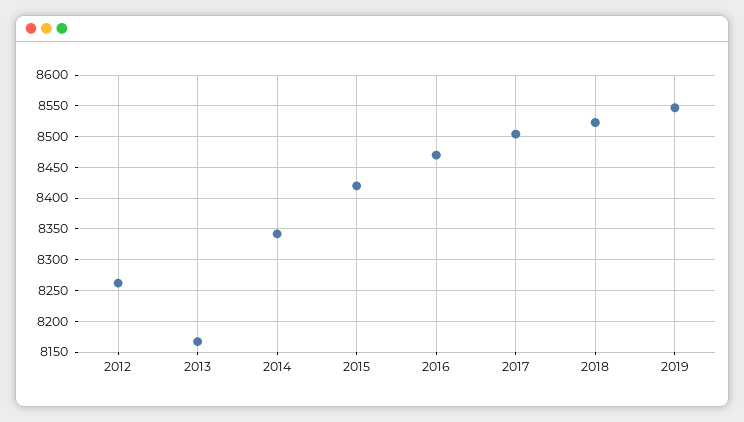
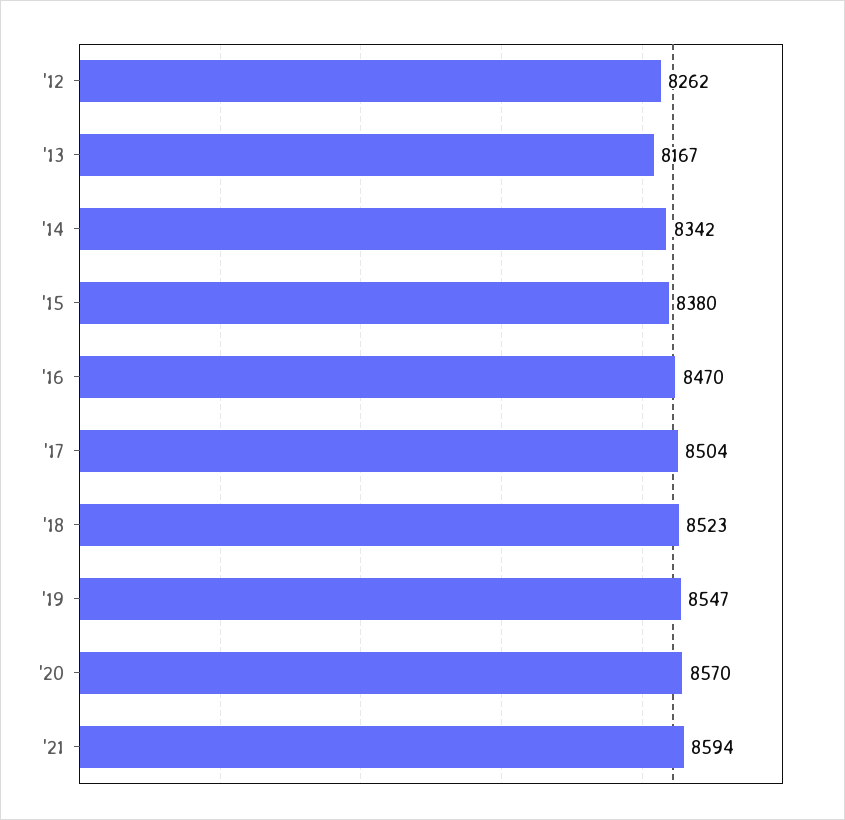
2015: 8420 -> 8380
'20: none -> 8570
'21: none -> 8594

